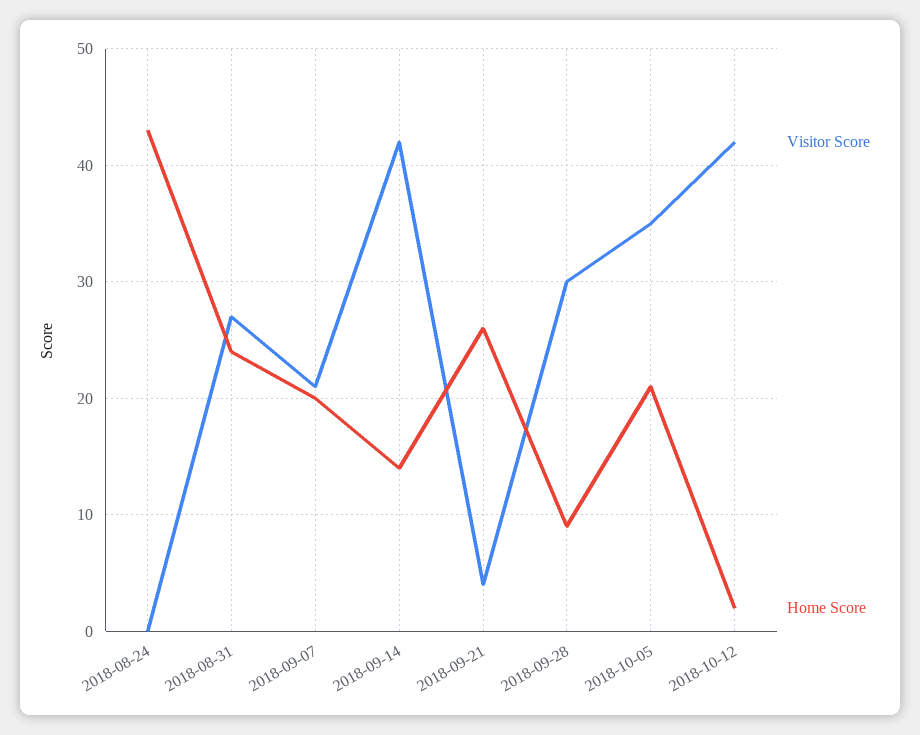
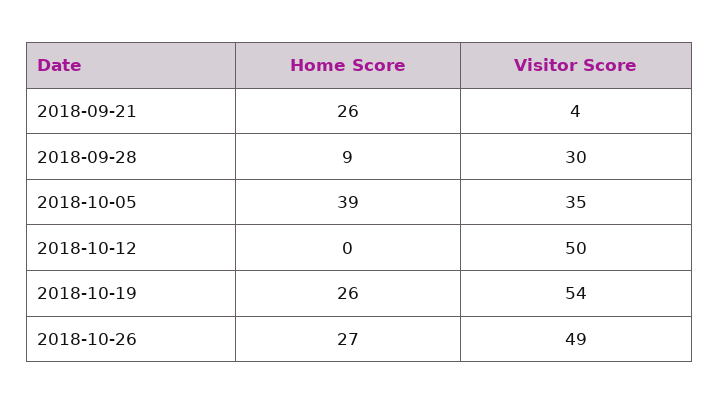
Visitor Score, 2018-08-24: 0 -> none
Home Score, 2018-08-24: 43 -> none
Visitor Score, 2018-08-31: 27 -> none
Home Score, 2018-08-31: 24 -> none
Visitor Score, 2018-09-07: 21 -> none
Home Score, 2018-09-07: 20 -> none
Visitor Score, 2018-09-14: 42 -> none
Home Score, 2018-09-14: 14 -> none
Home Score, 2018-10-05: 21 -> 39
Visitor Score, 2018-10-12: 42 -> 50
Home Score, 2018-10-12: 2 -> 0
Home Score, 2018-10-19: none -> 26
Visitor Score, 2018-10-19: none -> 54
Home Score, 2018-10-26: none -> 27
Visitor Score, 2018-10-26: none -> 49

